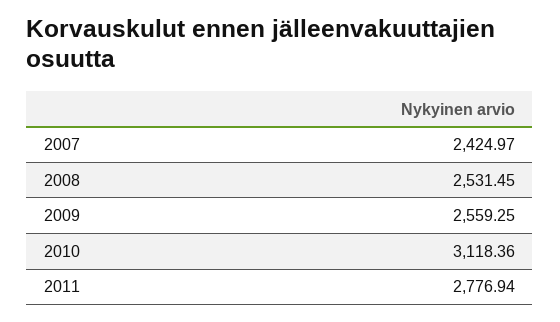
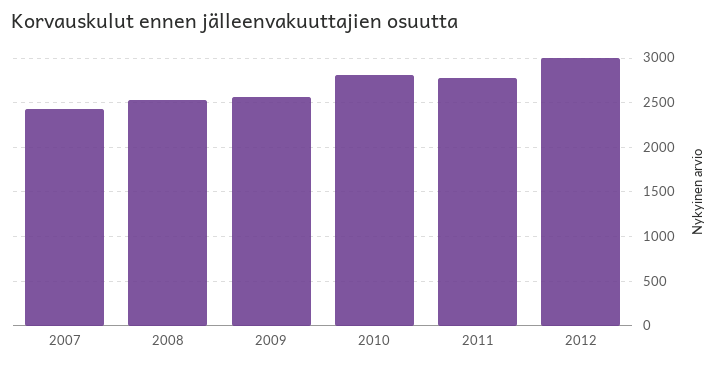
2010: 3118.36 -> 2800
2012: none -> 3000

